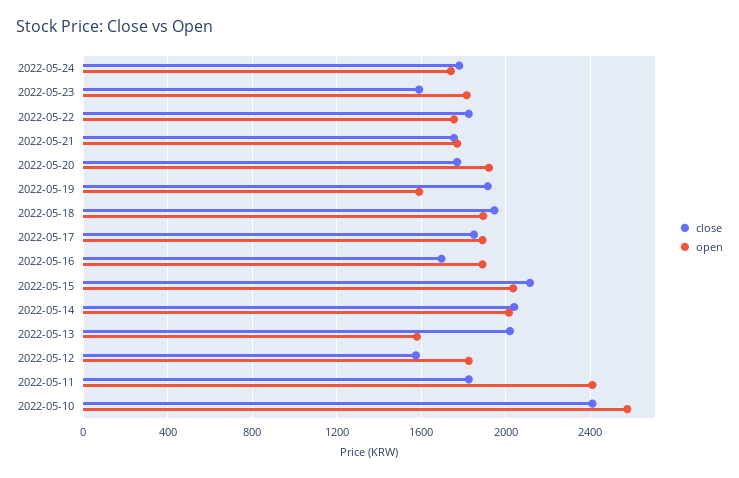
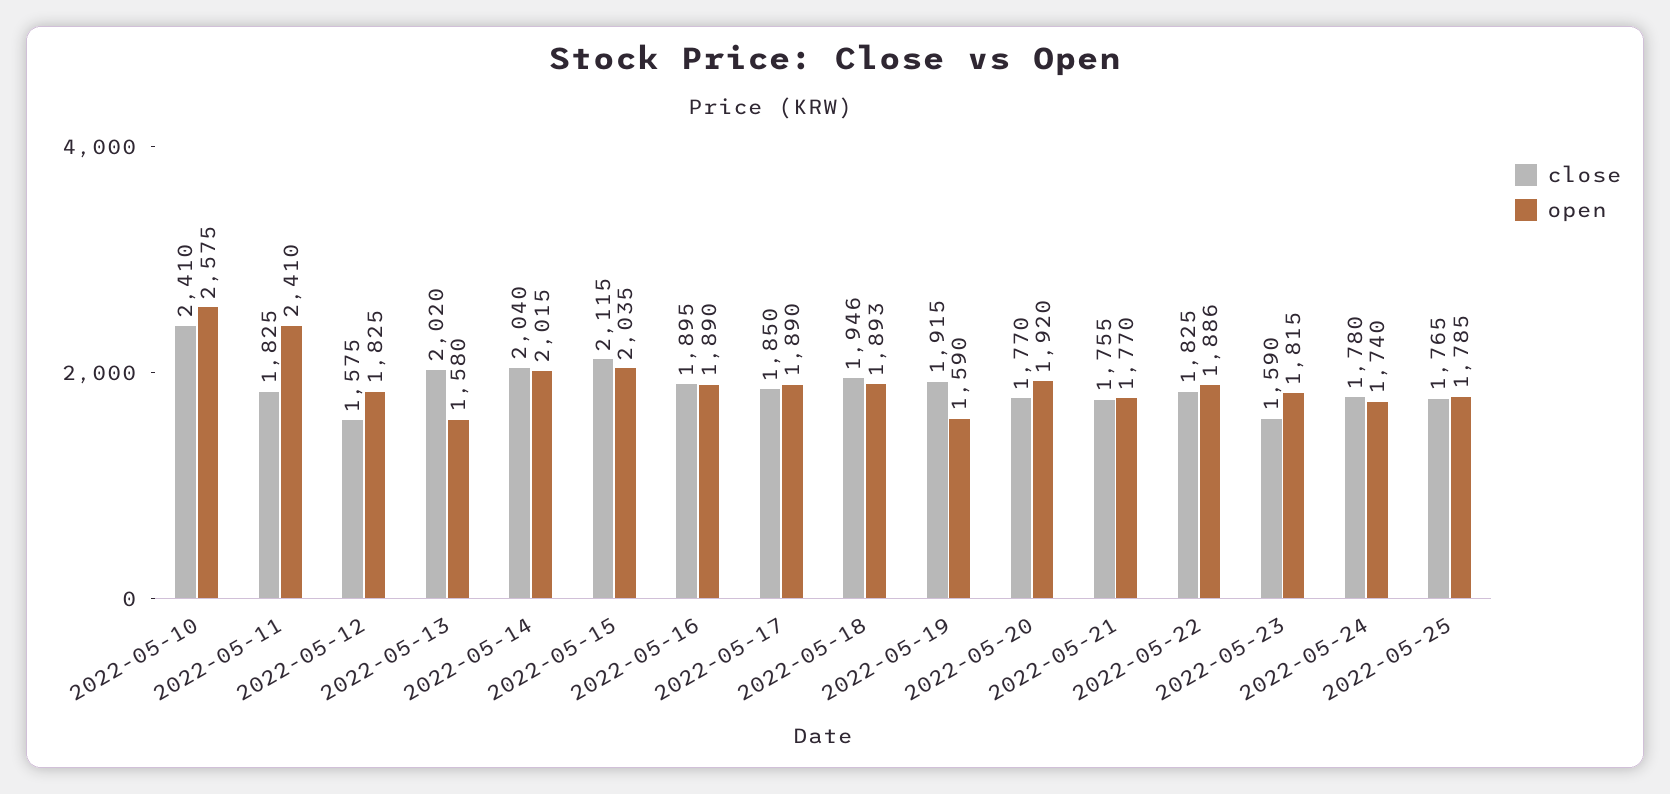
open, 2022-05-22: 1750 -> 1886
close, 2022-05-16: 1700 -> 1895
close, 2022-05-25: none -> 1765
open, 2022-05-25: none -> 1785

